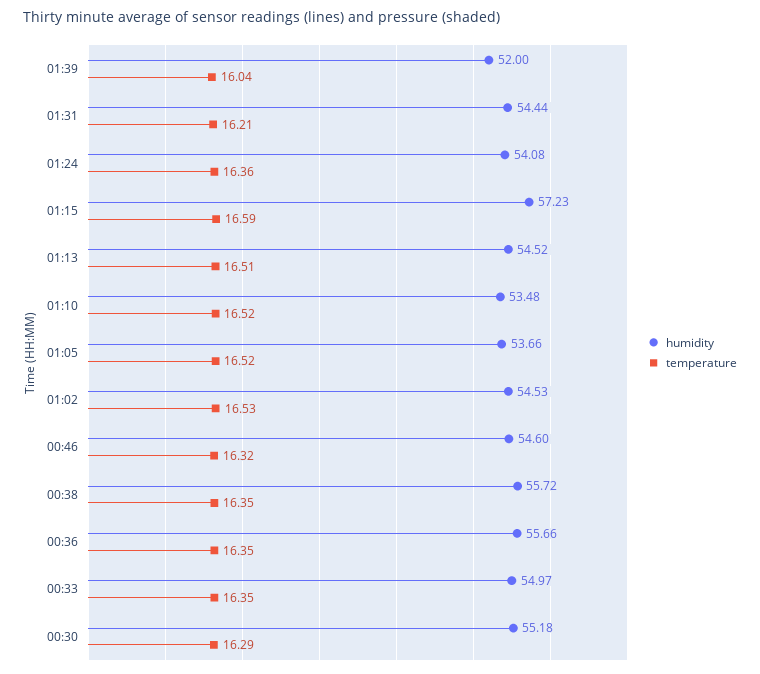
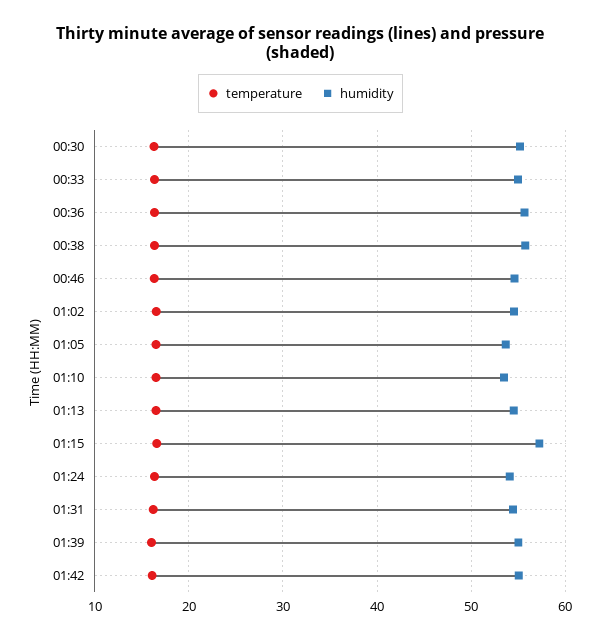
humidity, 01:39: 52 -> 55
temperature, 01:42: none -> 16
humidity, 01:42: none -> 55

